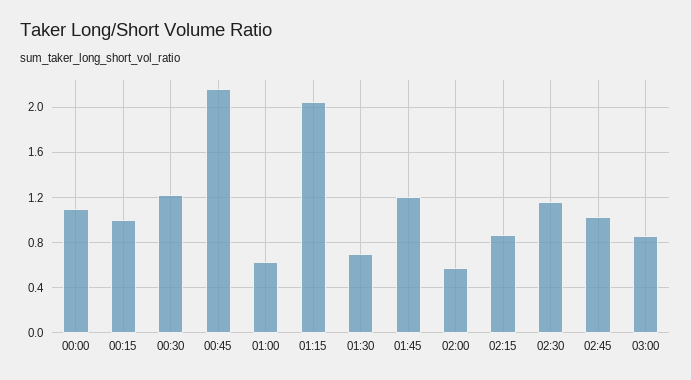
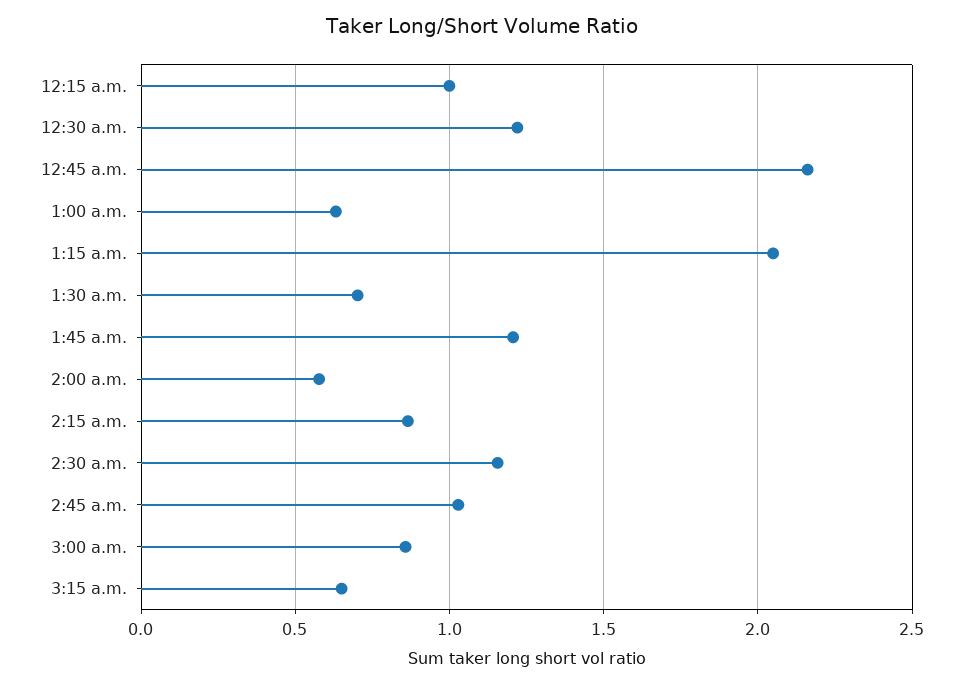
00:00: 1.1 -> none
3:15 a.m.: none -> 0.65

